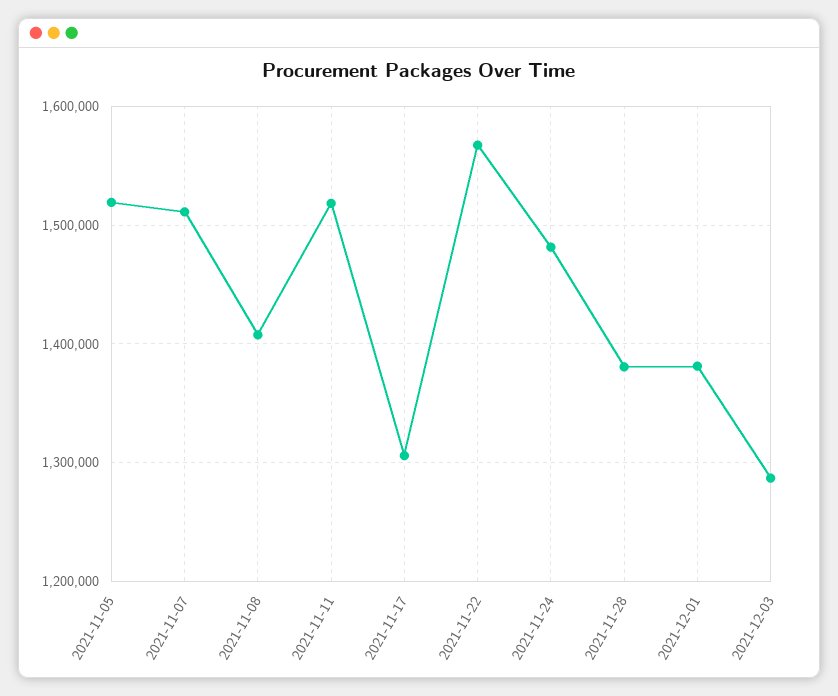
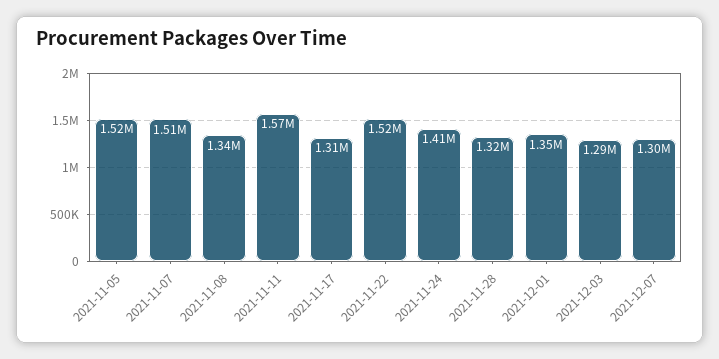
2021-11-08: 1410000 -> 1340000
2021-11-11: 1520000 -> 1570000
2021-11-22: 1570000 -> 1520000
2021-11-24: 1480000 -> 1410000
2021-11-28: 1380000 -> 1320000
2021-12-01: 1380000 -> 1350000
2021-12-07: none -> 1300000

